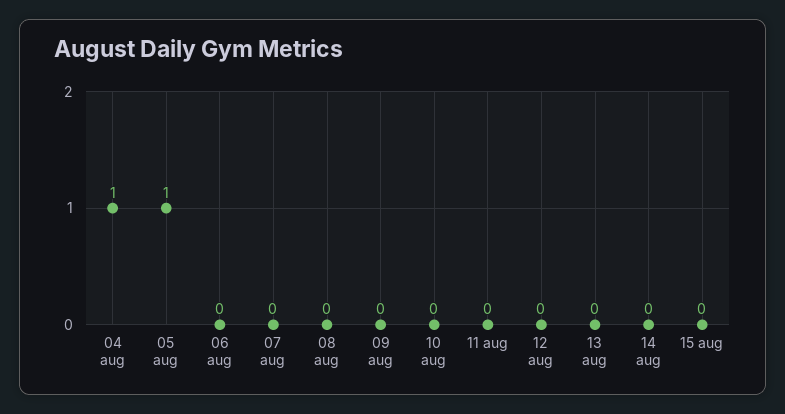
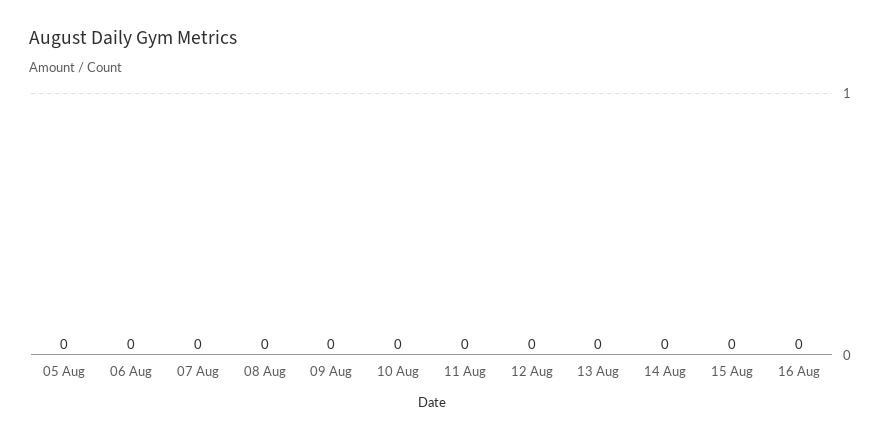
04 aug: 1 -> none
05 aug: 1 -> 0
16 Aug: none -> 0

